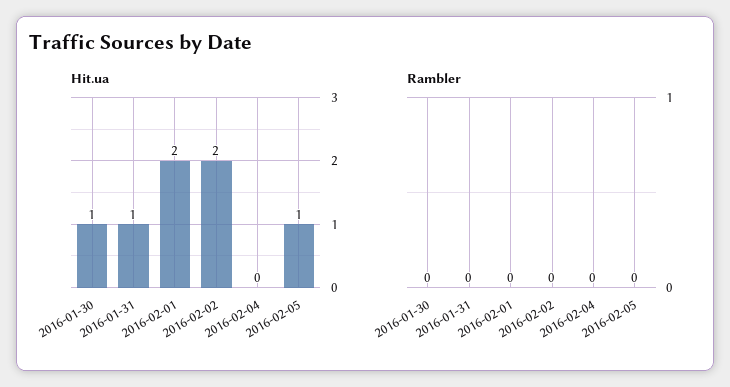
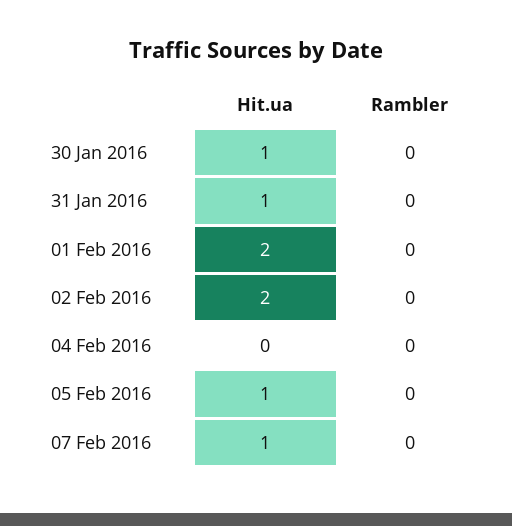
Hit.ua, 07 Feb 2016: none -> 1
Rambler, 07 Feb 2016: none -> 0

